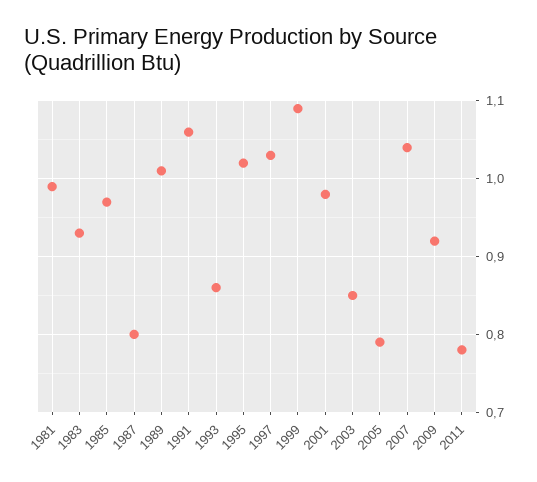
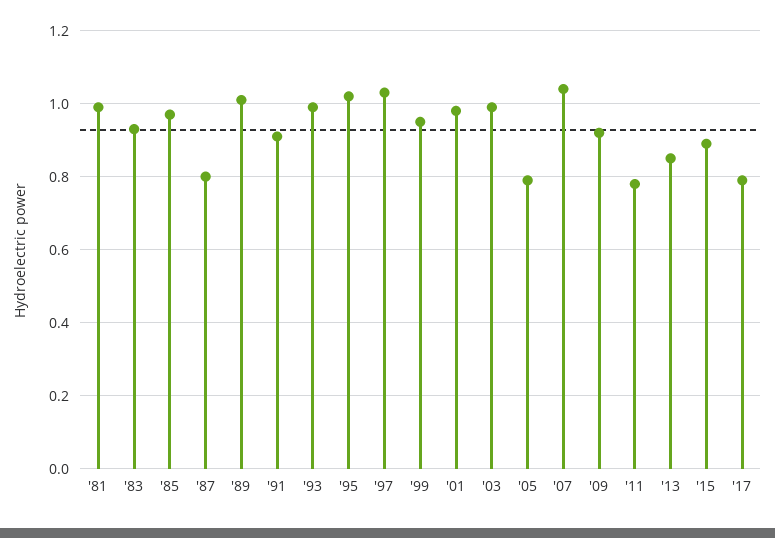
1991: 1.06 -> 0.9
1993: 0.86 -> 1
1999: 1.09 -> 0.95
2003: 0.85 -> 1
'13: none -> 0.85
'15: none -> 0.9
'17: none -> 0.8

